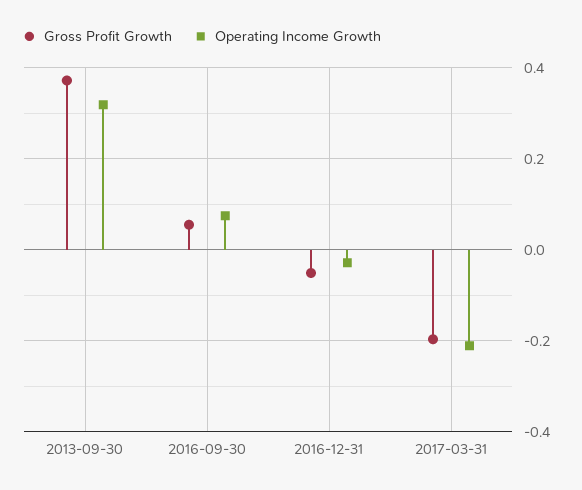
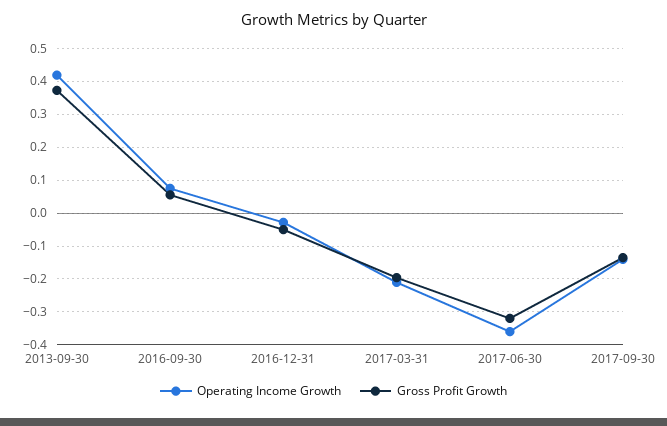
Operating Income Growth, 2013-09-30: 0.32 -> 0.42
Operating Income Growth, 2017-06-30: none -> -0.36
Gross Profit Growth, 2017-06-30: none -> -0.32
Operating Income Growth, 2017-09-30: none -> -0.14
Gross Profit Growth, 2017-09-30: none -> -0.14

